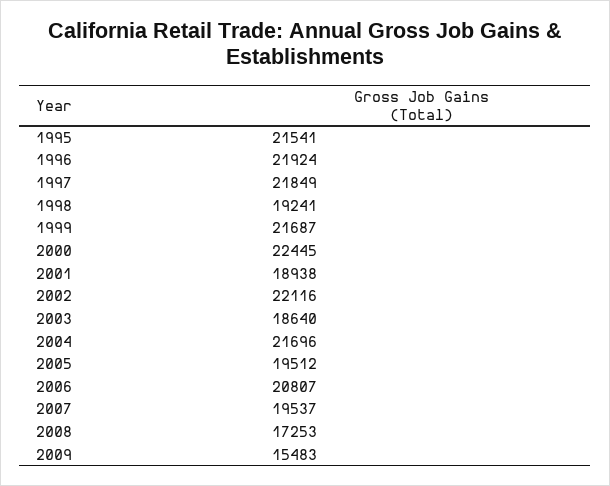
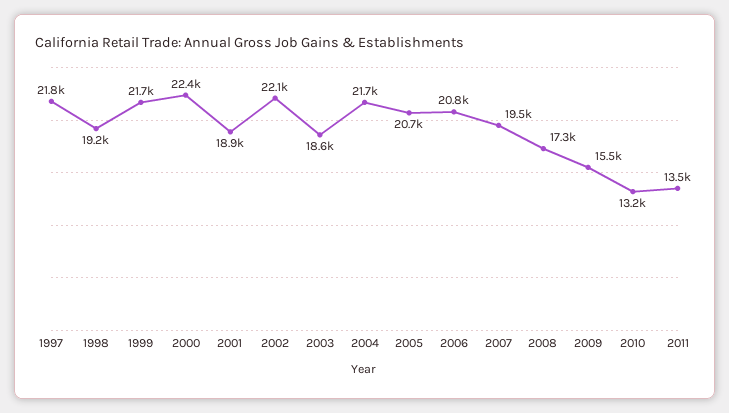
1995: 21541 -> none
1996: 21924 -> none
2005: 19512 -> 20700
2010: none -> 13200
2011: none -> 13500

